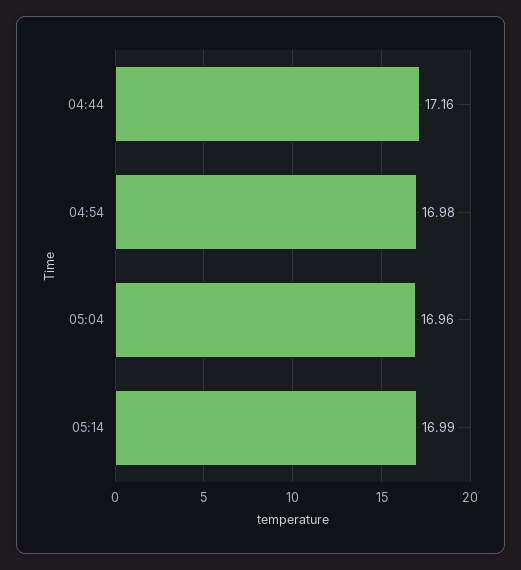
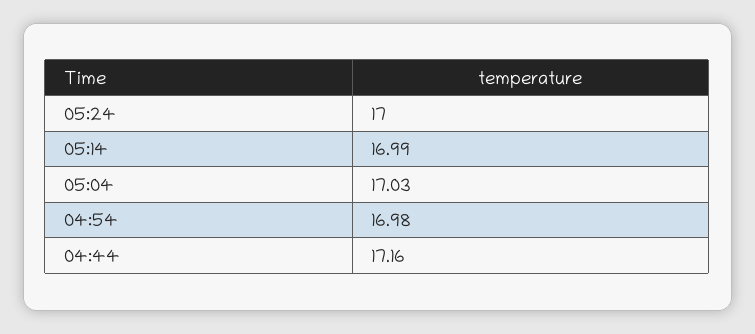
05:04: 16.96 -> 17.03
05:24: none -> 17

